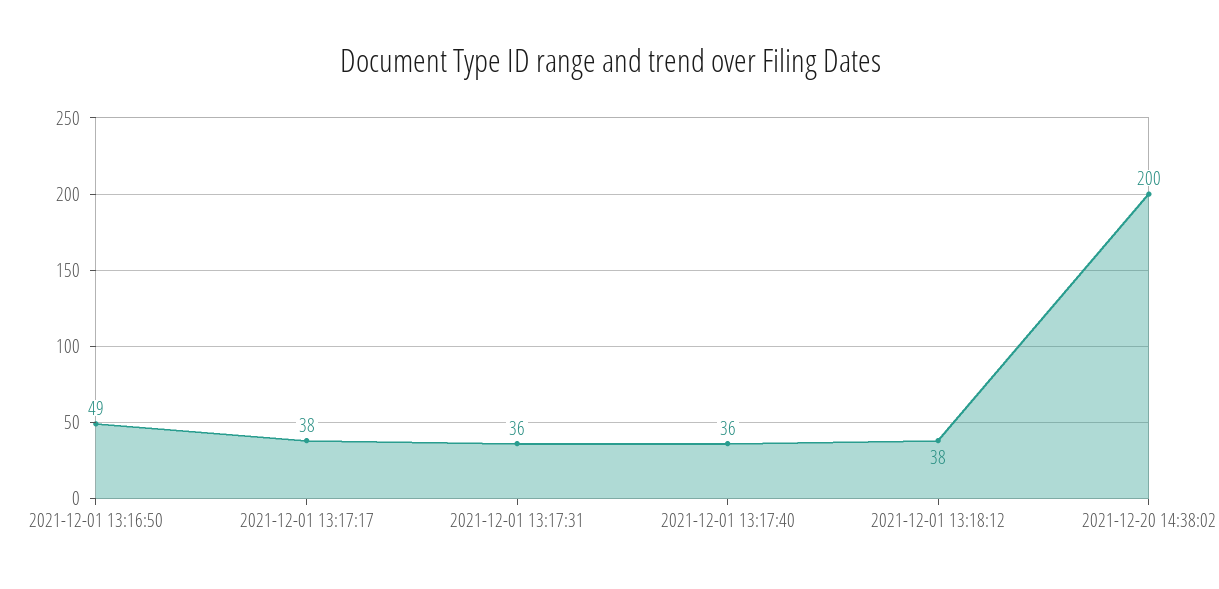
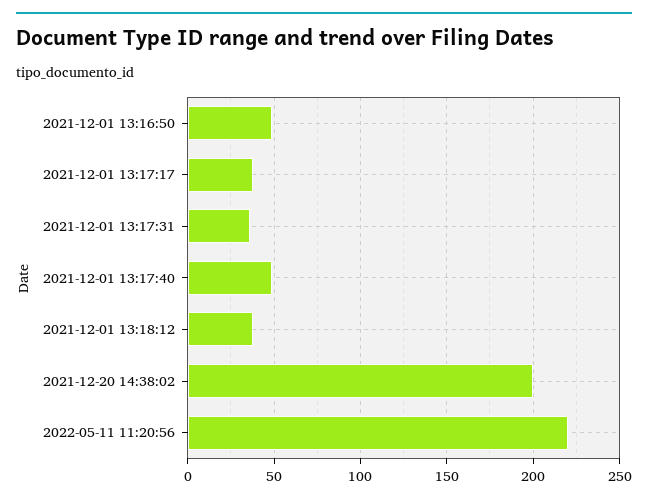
2021-12-01 13:17:40: 36 -> 50
2022-05-11 11:20:56: none -> 220

